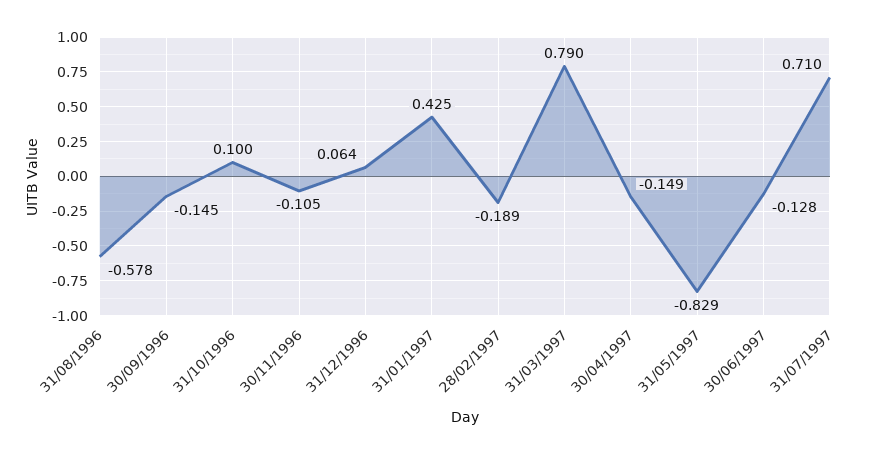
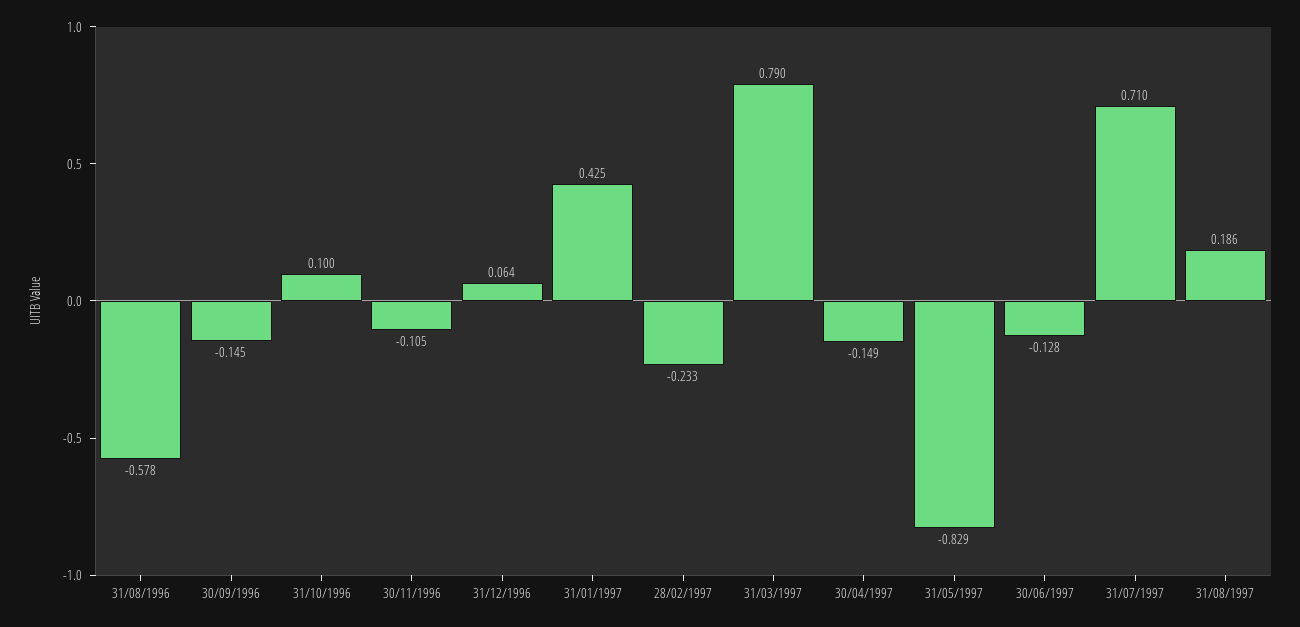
28/02/1997: -0.189 -> -0.233
31/08/1997: none -> 0.186

